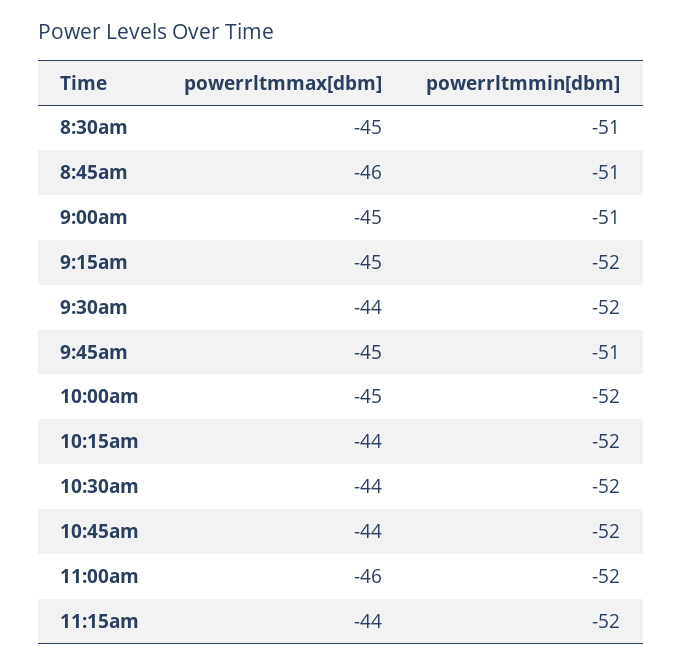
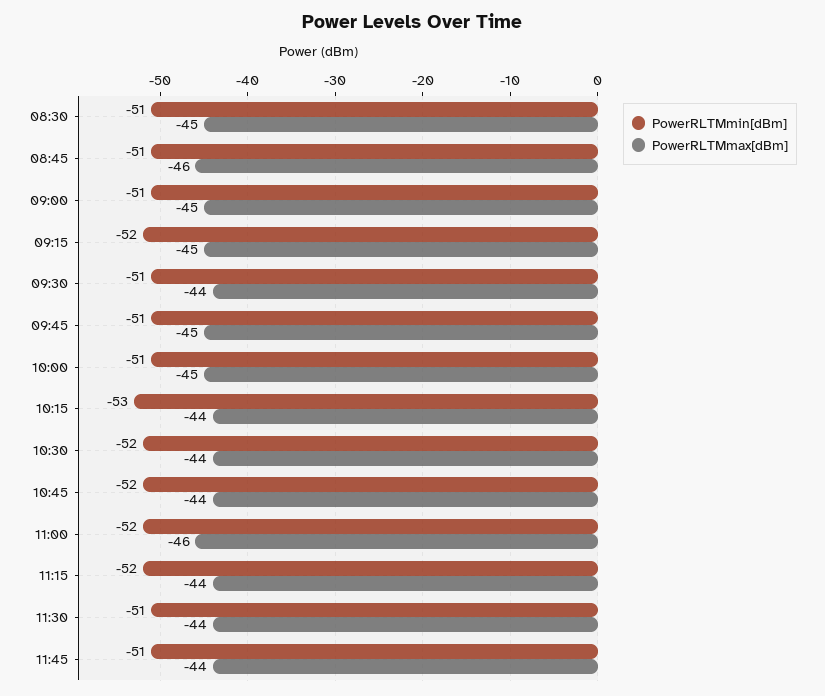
powerrltmmin[dbm], 9:30am: -52 -> -51
powerrltmmin[dbm], 10:00am: -52 -> -51
powerrltmmin[dbm], 10:15am: -52 -> -53
powerrltmmin[dbm], 11:30: none -> -51
powerrltmmax[dbm], 11:30: none -> -44
powerrltmmin[dbm], 11:45: none -> -51
powerrltmmax[dbm], 11:45: none -> -44

